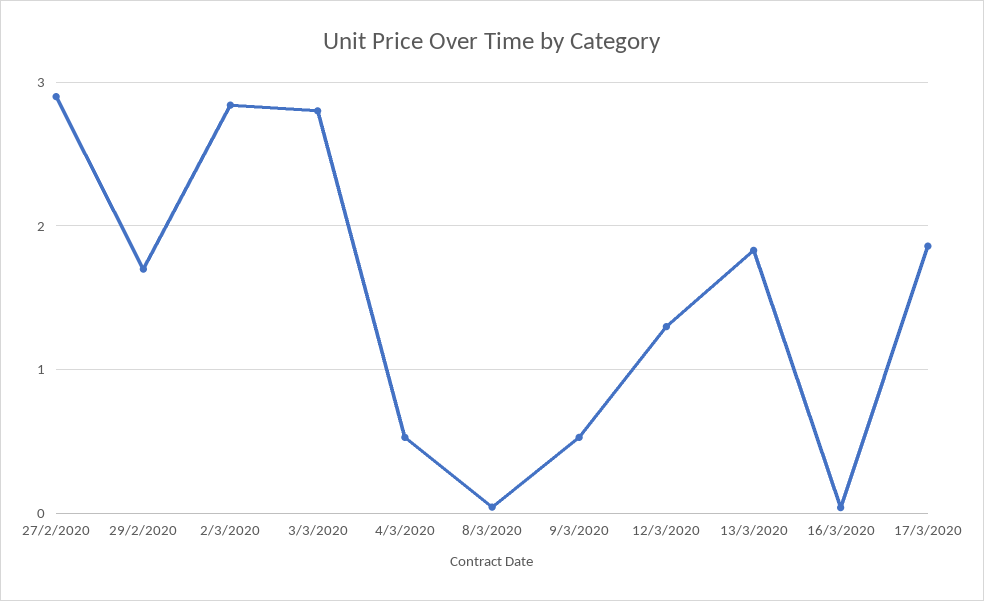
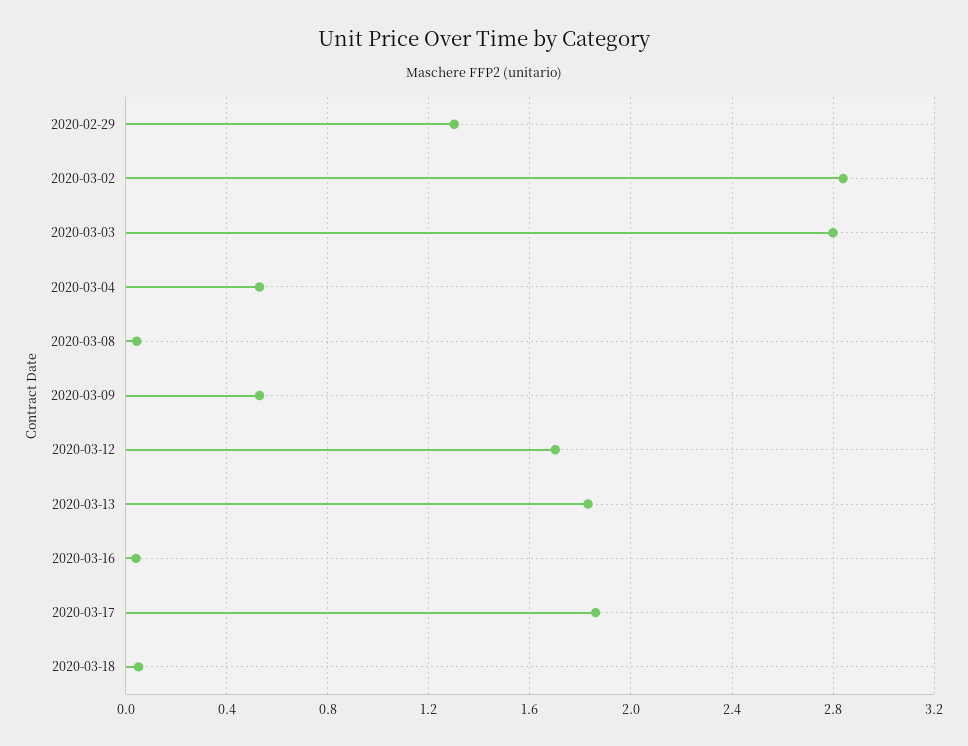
27/2/2020: 2.9 -> none
29/2/2020: 1.7 -> 1.3
12/3/2020: 1.3 -> 1.7
2020-03-18: none -> 0.05

